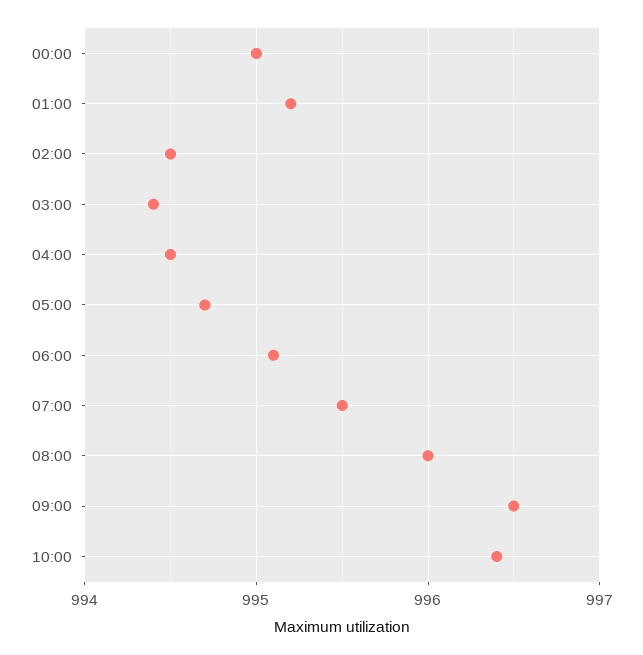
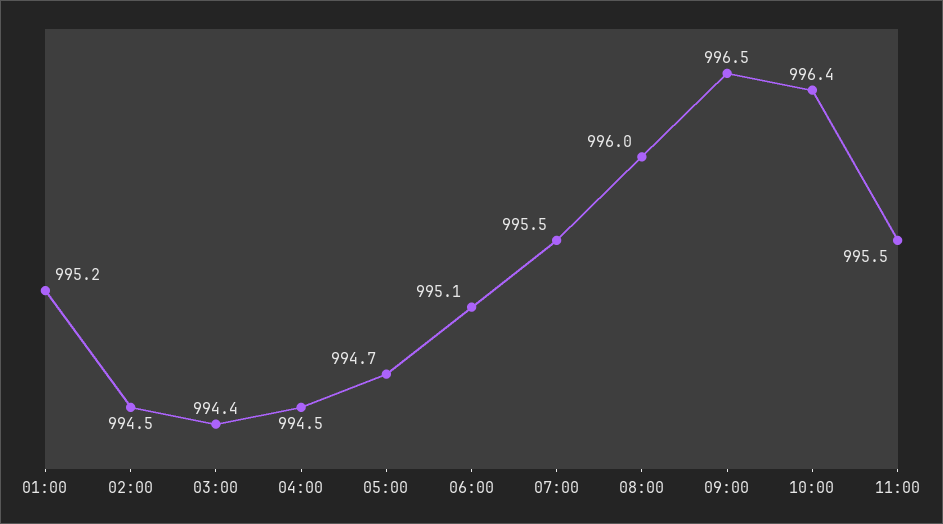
00:00: 995 -> none
11:00: none -> 995.5

